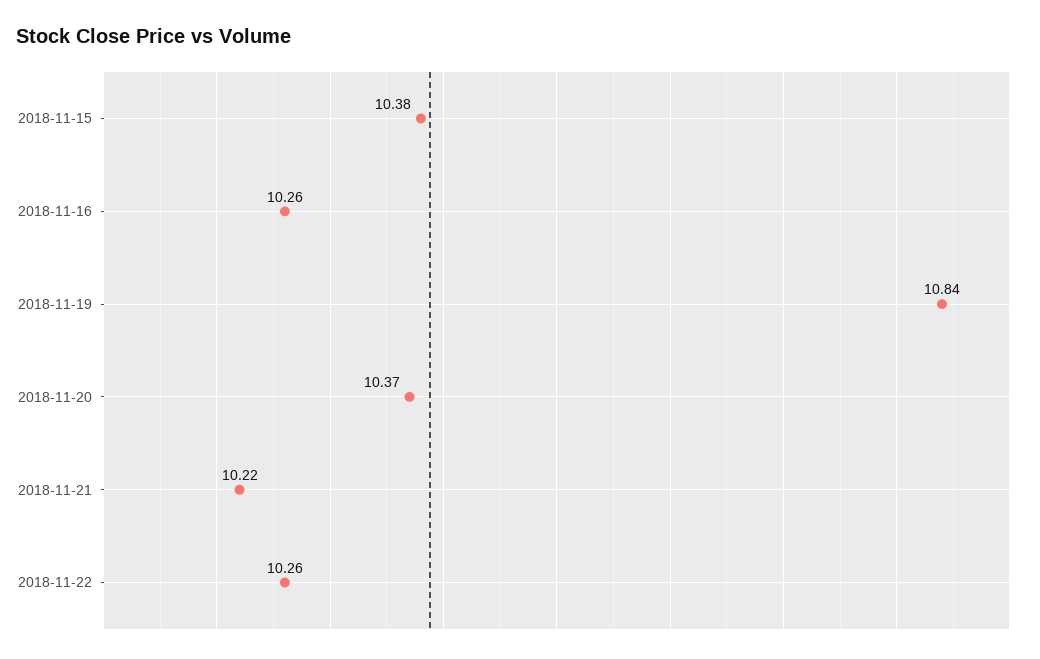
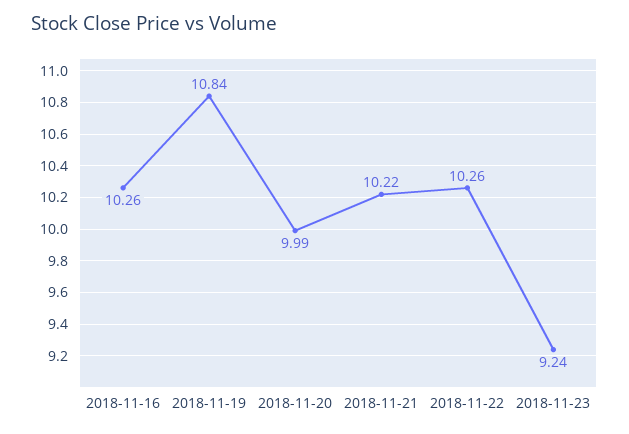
2018-11-15: 10.38 -> none
2018-11-20: 10.37 -> 9.99
2018-11-23: none -> 9.24

